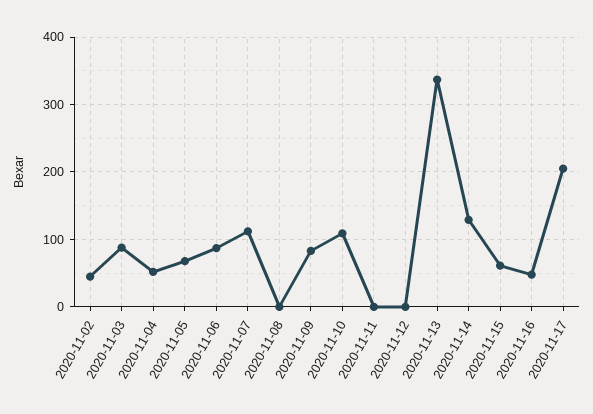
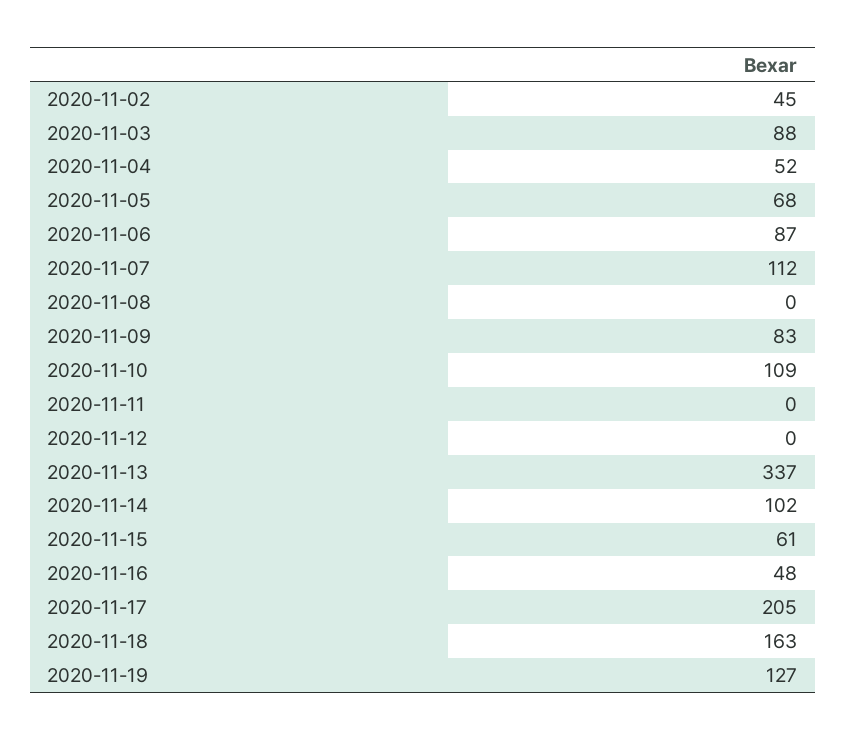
2020-11-14: 130 -> 102
2020-11-18: none -> 163
2020-11-19: none -> 127

